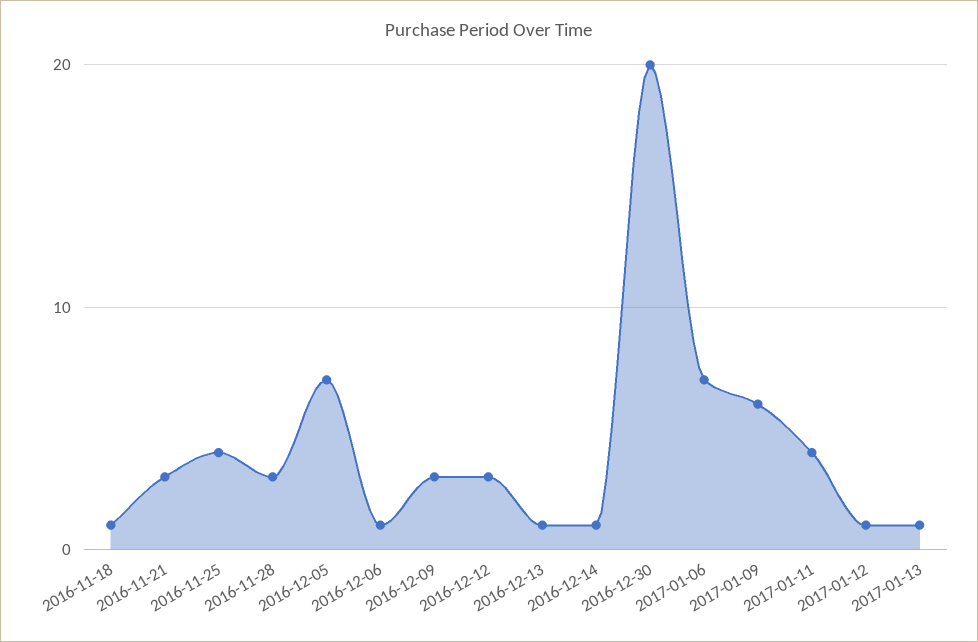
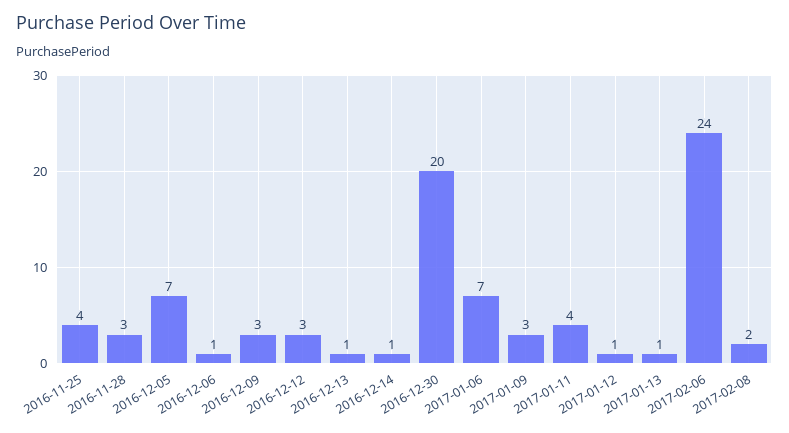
2016-11-18: 1 -> none
2016-11-21: 3 -> none
2017-01-09: 6 -> 3
2017-02-06: none -> 24
2017-02-08: none -> 2

